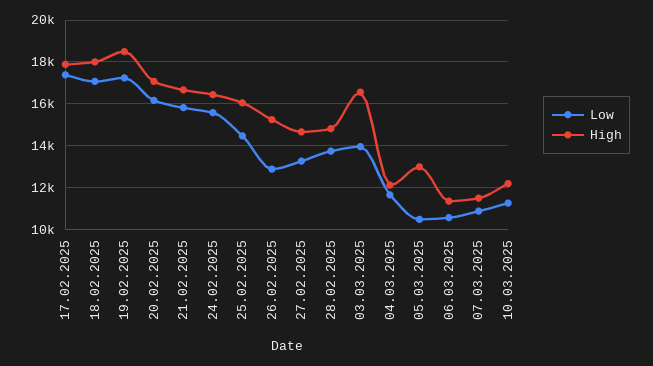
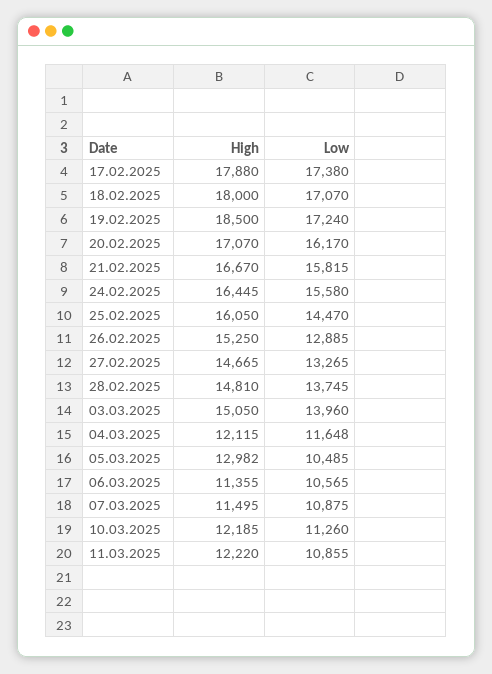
High, 03.03.2025: 16500 -> 15050
High, 11.03.2025: none -> 12220
Low, 11.03.2025: none -> 10855

